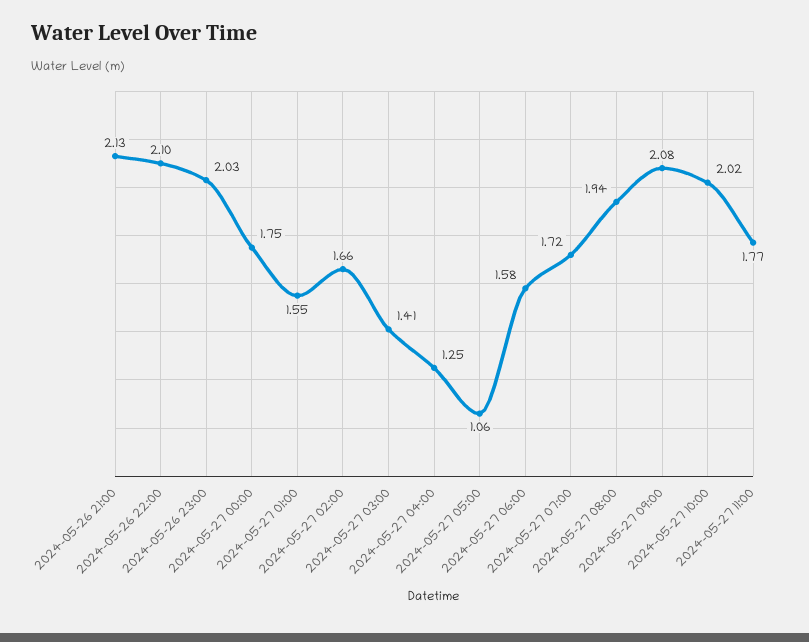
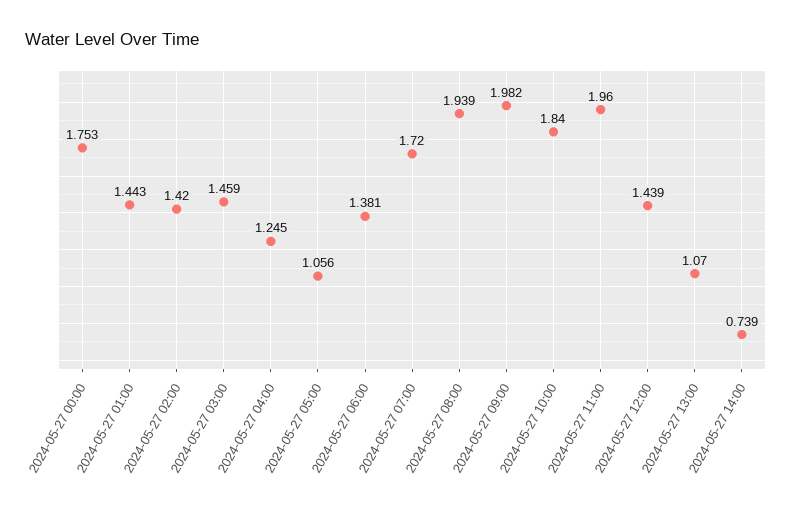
2024-05-26 21:00: 2.13 -> none
2024-05-26 22:00: 2.1 -> none
2024-05-26 23:00: 2.03 -> none
2024-05-27 01:00: 1.55 -> 1.443
2024-05-27 02:00: 1.66 -> 1.42
2024-05-27 03:00: 1.41 -> 1.459
2024-05-27 06:00: 1.58 -> 1.381
2024-05-27 09:00: 2.08 -> 1.982
2024-05-27 10:00: 2.02 -> 1.84
2024-05-27 11:00: 1.77 -> 1.96
2024-05-27 12:00: none -> 1.439
2024-05-27 13:00: none -> 1.07
2024-05-27 14:00: none -> 0.739

